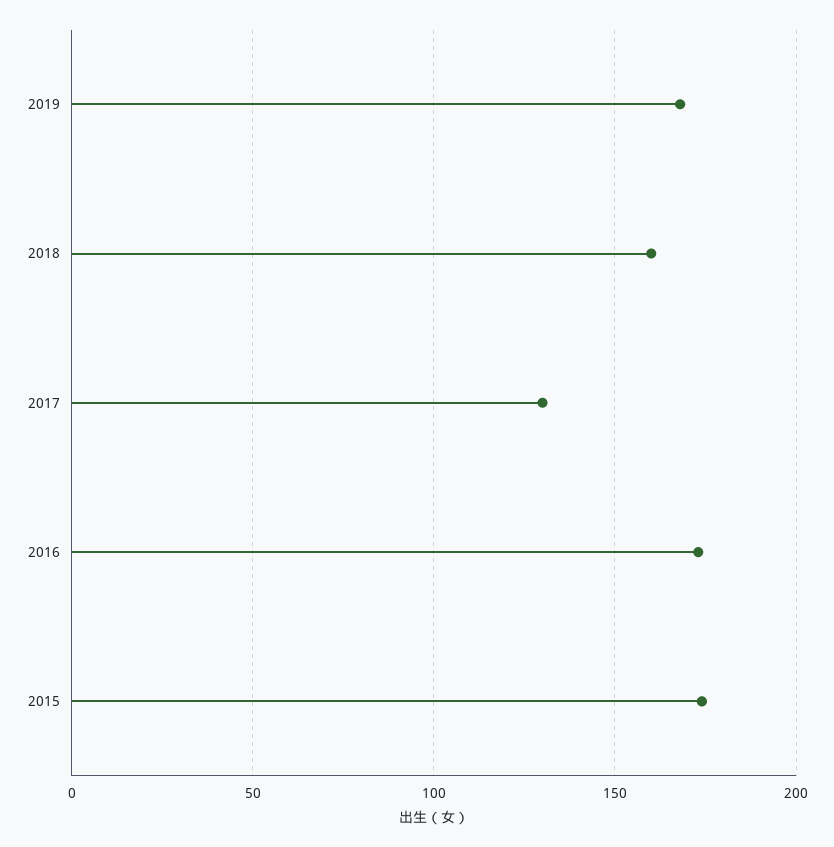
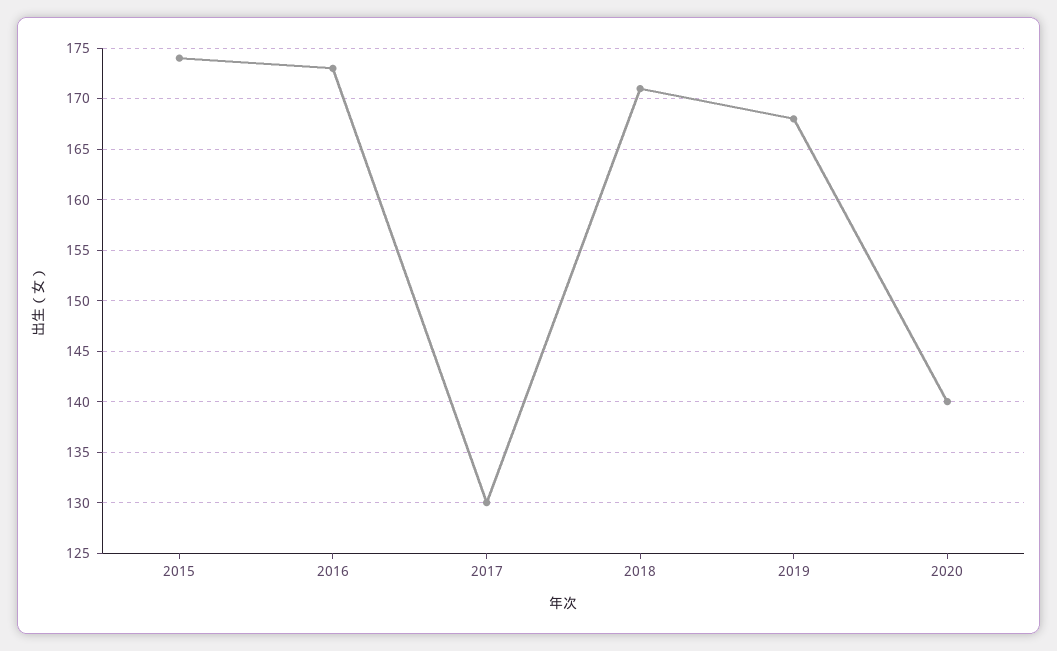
2018: 160 -> 171
2020: none -> 140

